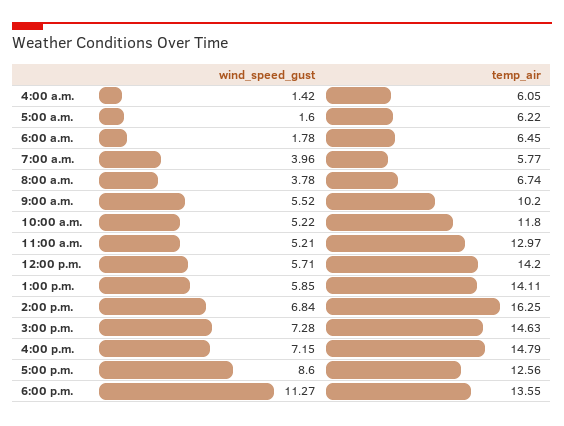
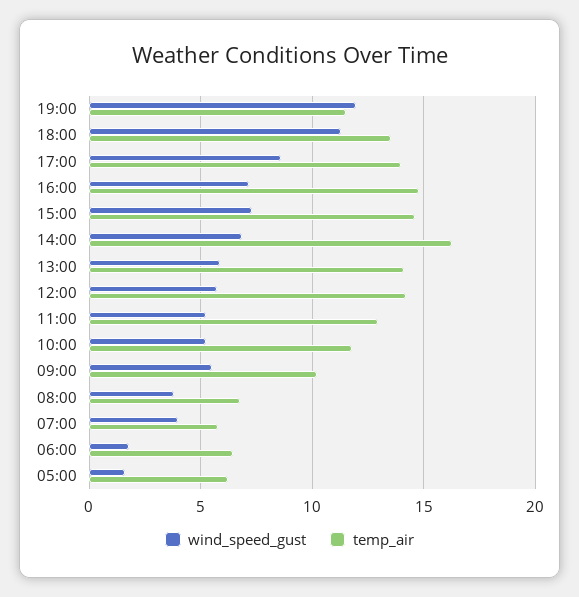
wind_speed_gust, 4:00 a.m.: 1.42 -> none
temp_air, 4:00 a.m.: 6.05 -> none
temp_air, 5:00 p.m.: 12.56 -> 14
wind_speed_gust, 19:00: none -> 12
temp_air, 19:00: none -> 11.5

